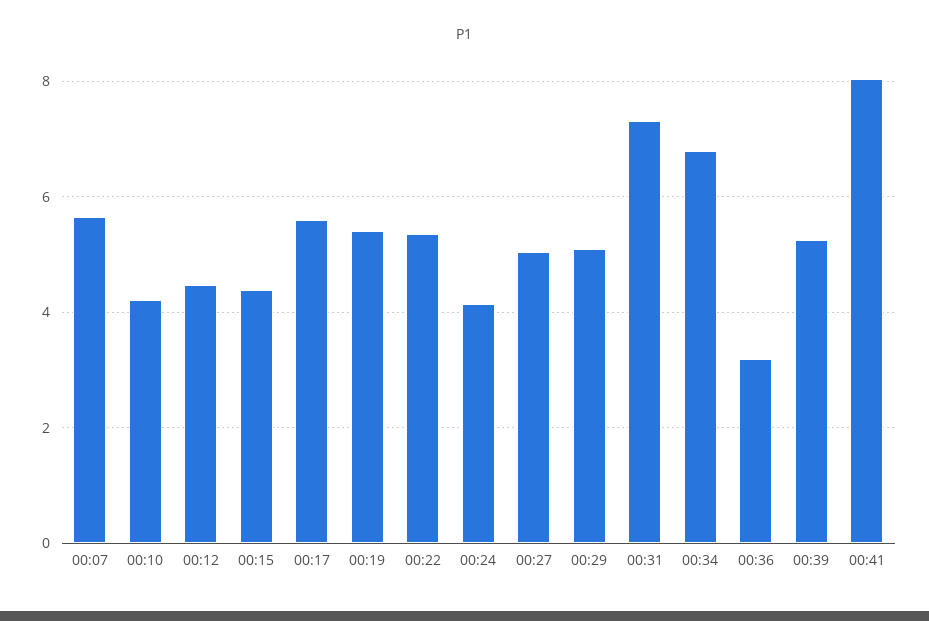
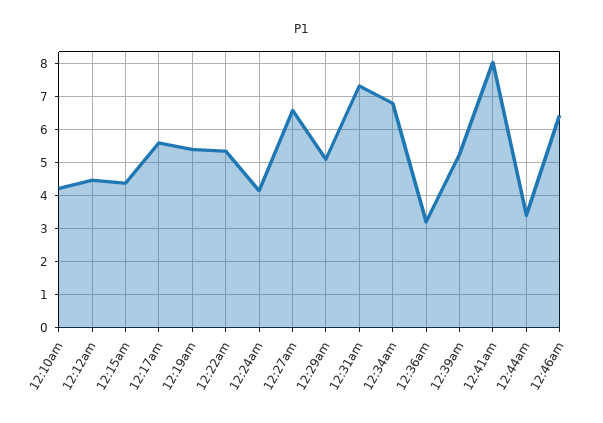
00:07: 5.6 -> none
00:27: 5 -> 6.6
12:44am: none -> 3.4
12:46am: none -> 6.4

